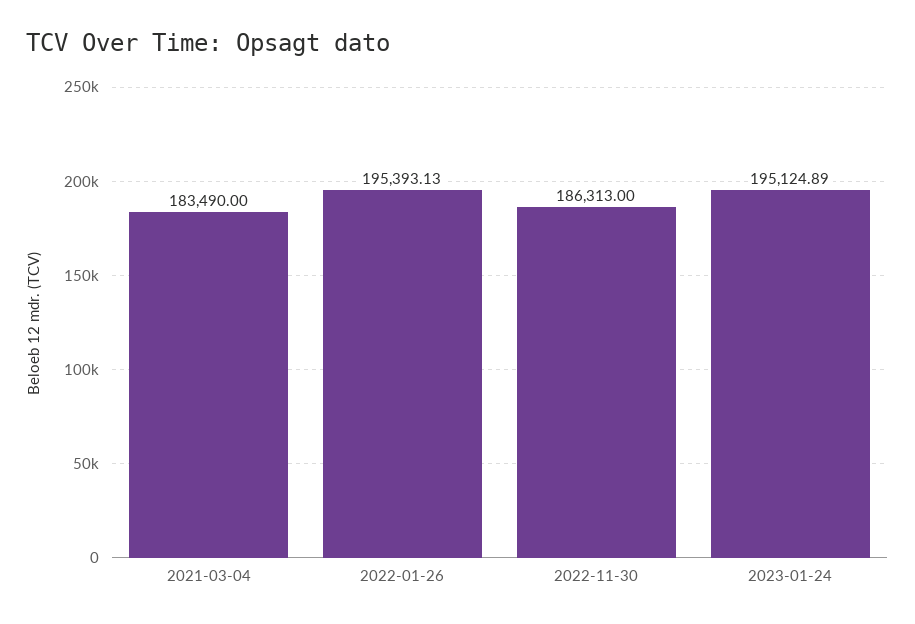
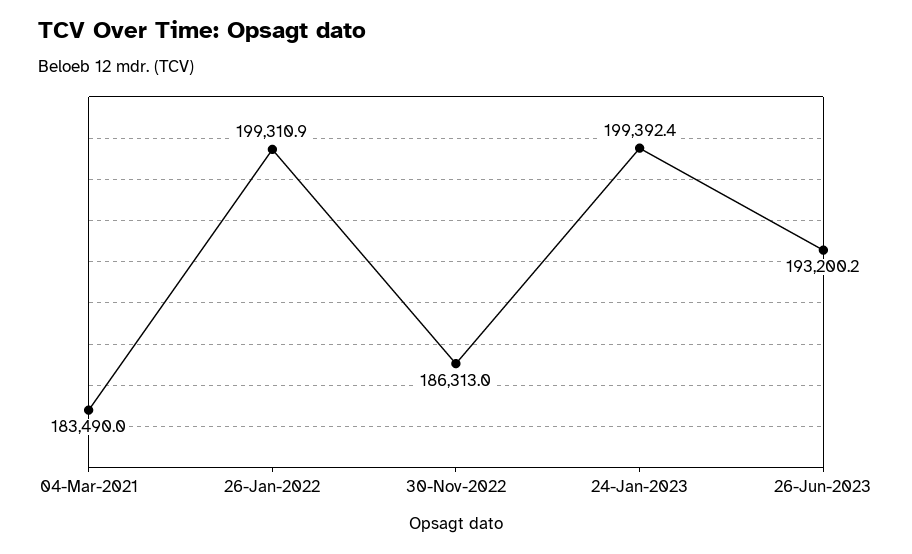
2022-01-26: 195393.13 -> 199310.9
2023-01-24: 195124.89 -> 199392.4
26-Jun-2023: none -> 193200.2

